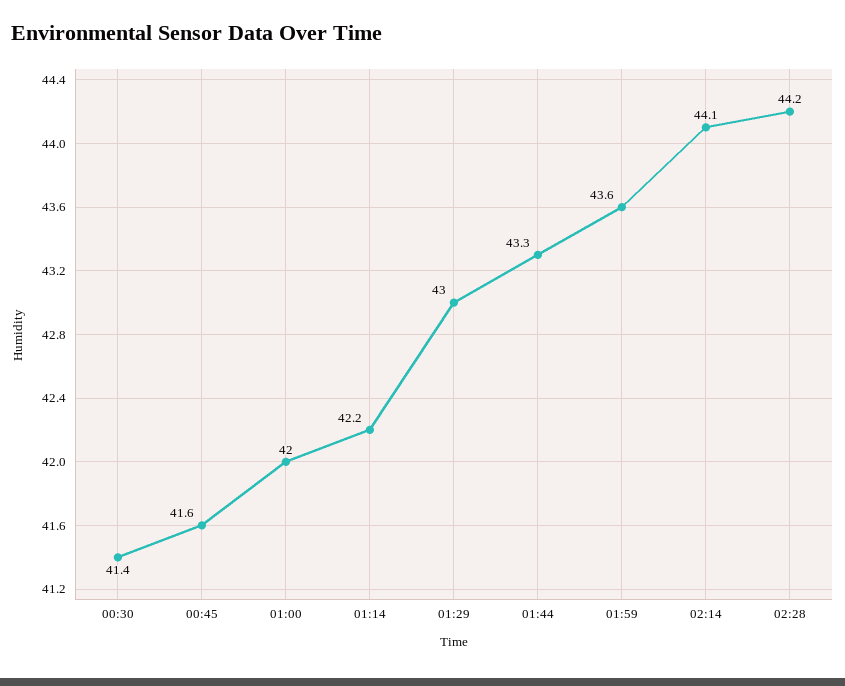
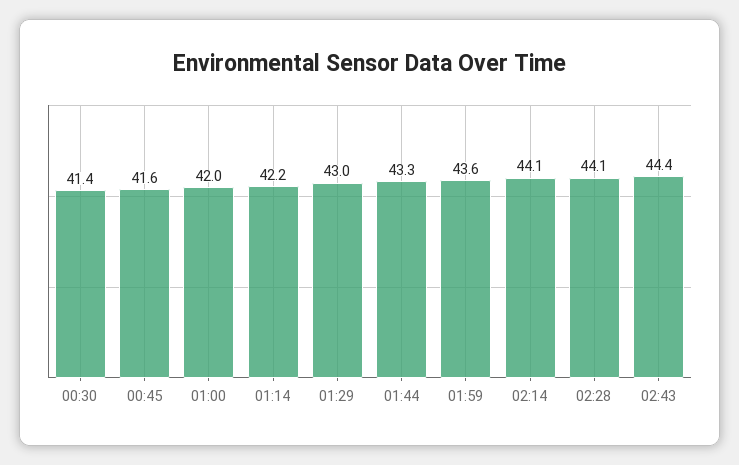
02:28: 44.2 -> 44.1
02:43: none -> 44.4

